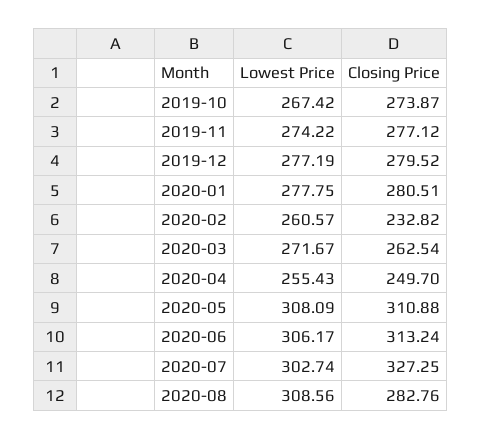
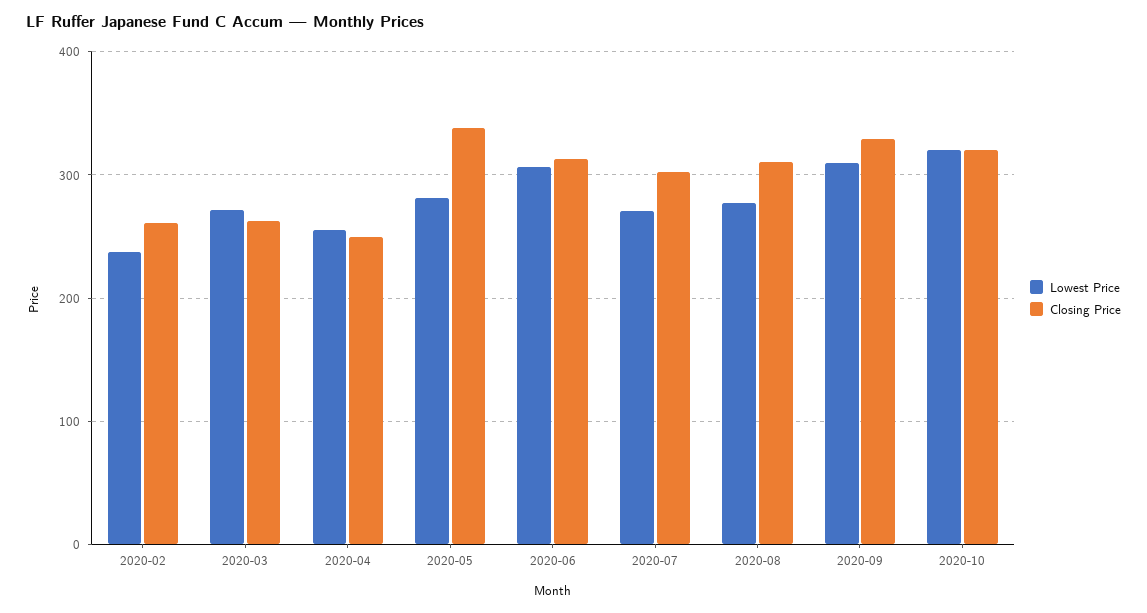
Lowest Price, 2019-10: 267.42 -> none
Closing Price, 2019-10: 273.87 -> none
Lowest Price, 2019-11: 274.22 -> none
Closing Price, 2019-11: 277.12 -> none
Lowest Price, 2019-12: 277.19 -> none
Closing Price, 2019-12: 279.52 -> none
Lowest Price, 2020-01: 277.75 -> none
Closing Price, 2020-01: 280.51 -> none
Lowest Price, 2020-02: 260.57 -> 240
Closing Price, 2020-02: 232.82 -> 260
Lowest Price, 2020-05: 308.09 -> 280
Closing Price, 2020-05: 310.88 -> 340
Lowest Price, 2020-07: 302.74 -> 270
Closing Price, 2020-07: 327.25 -> 300
Lowest Price, 2020-08: 308.56 -> 280
Closing Price, 2020-08: 282.76 -> 310
Lowest Price, 2020-09: none -> 310
Closing Price, 2020-09: none -> 330
Lowest Price, 2020-10: none -> 320
Closing Price, 2020-10: none -> 320

